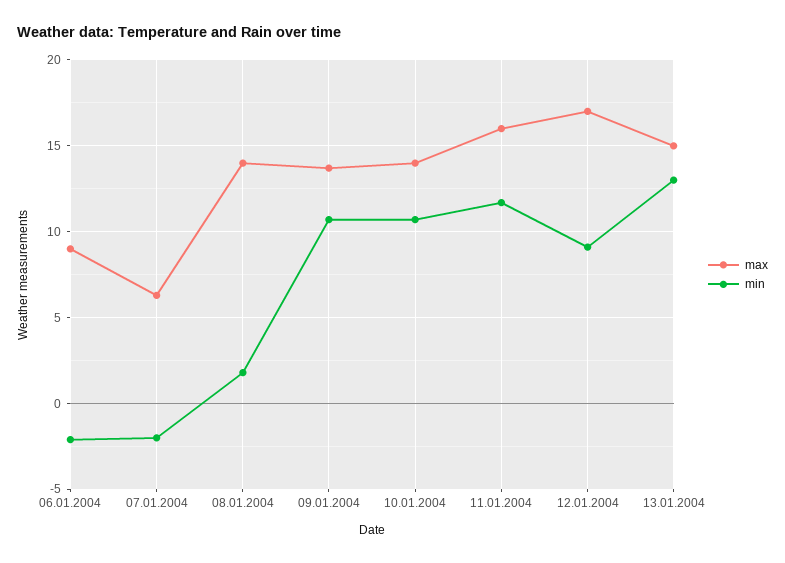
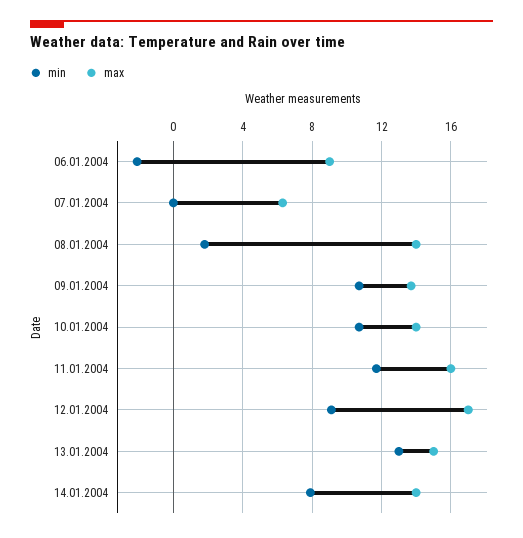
min, 07.01.2004: -2 -> 0
min, 14.01.2004: none -> 8
max, 14.01.2004: none -> 14

